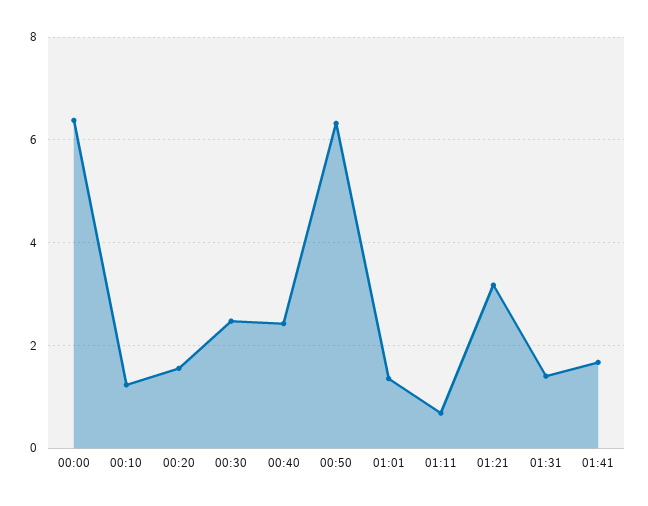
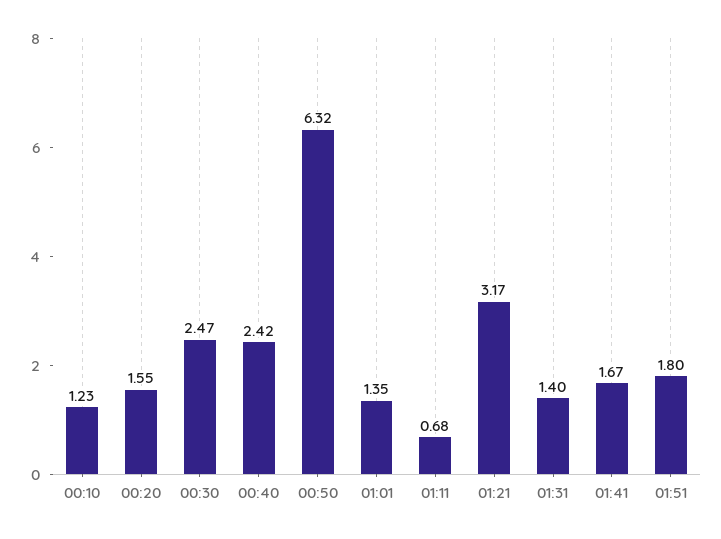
00:00: 6.4 -> none
01:51: none -> 1.8

